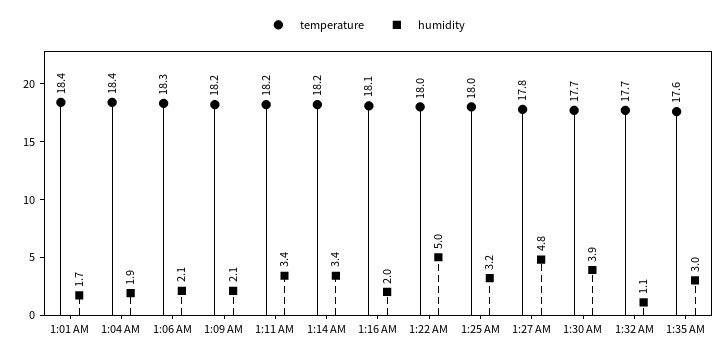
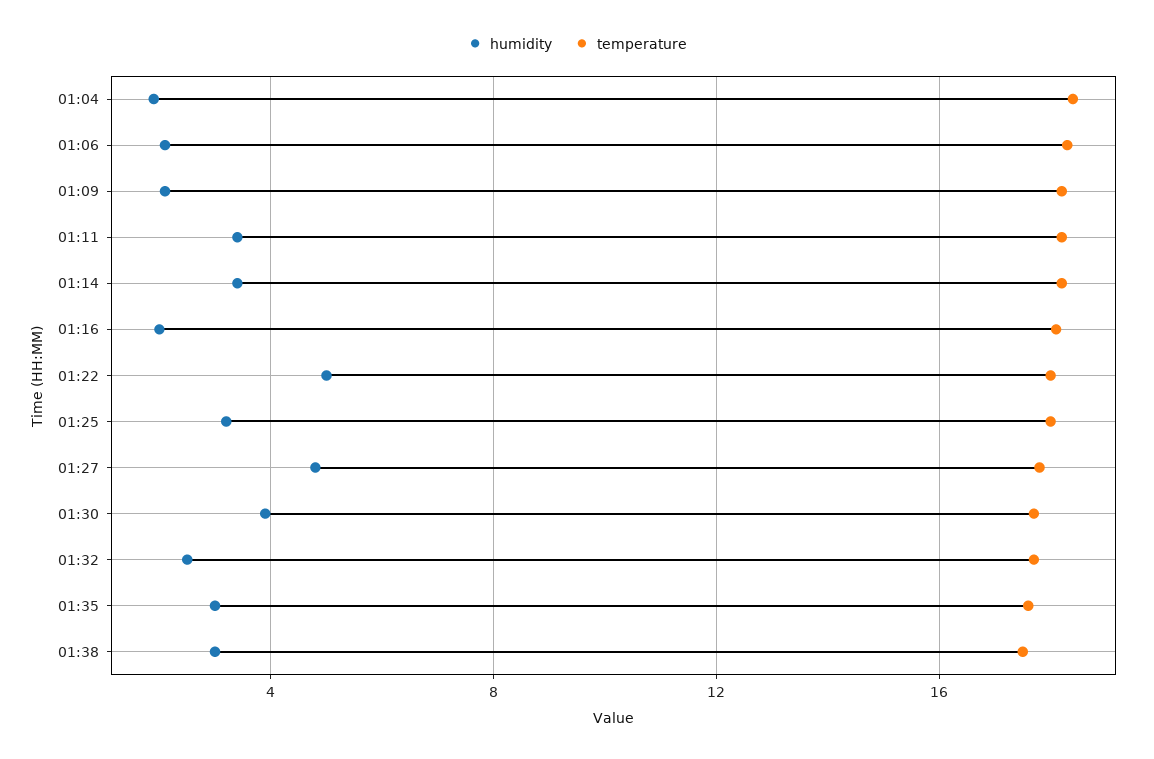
temperature, 1:01 AM: 18.4 -> none
humidity, 1:01 AM: 1.7 -> none
humidity, 1:32 AM: 1.1 -> 2.5
humidity, 01:38: none -> 3
temperature, 01:38: none -> 17.5

